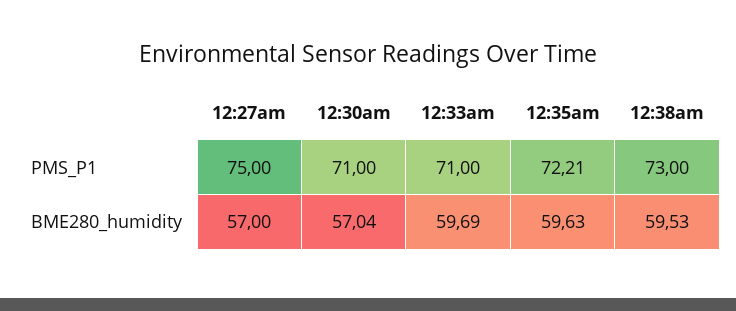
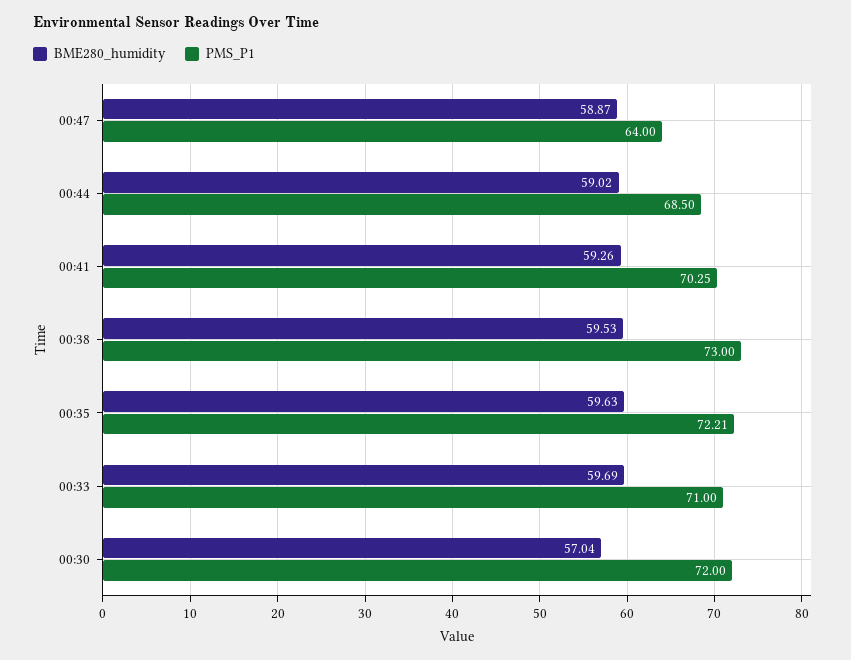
PMS_P1, 12:27am: 75 -> none
PMS_P1, 12:30am: 71 -> 72
BME280_humidity, 12:27am: 57 -> none
BME280_humidity, 00:47: none -> 58.87
PMS_P1, 00:47: none -> 64
BME280_humidity, 00:44: none -> 59.02
PMS_P1, 00:44: none -> 68.5
BME280_humidity, 00:41: none -> 59.26
PMS_P1, 00:41: none -> 70.25

